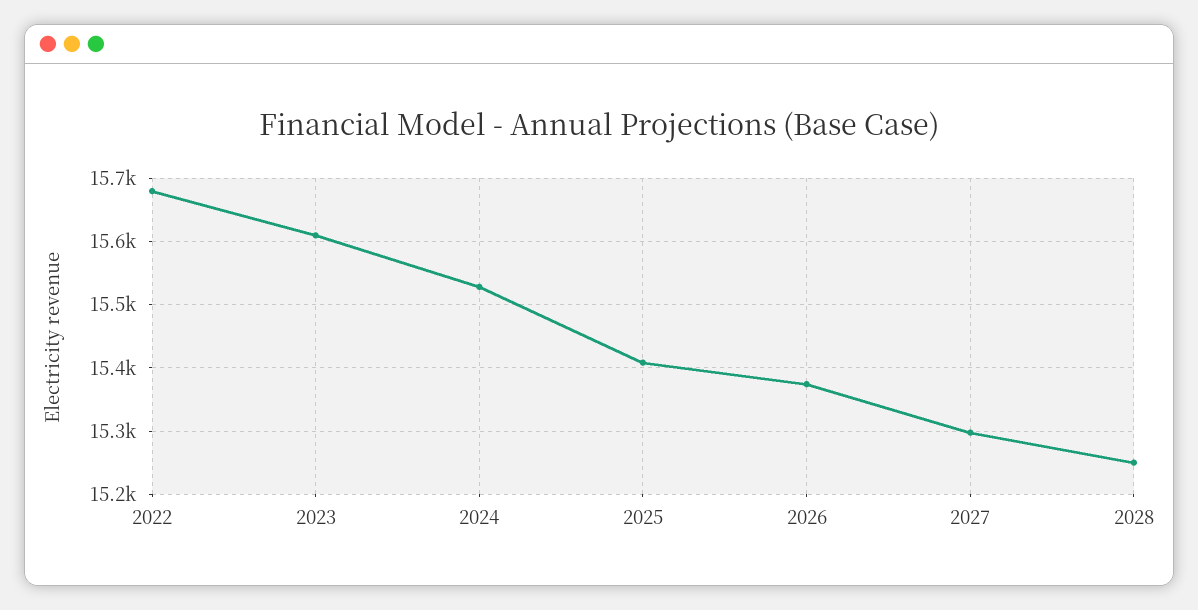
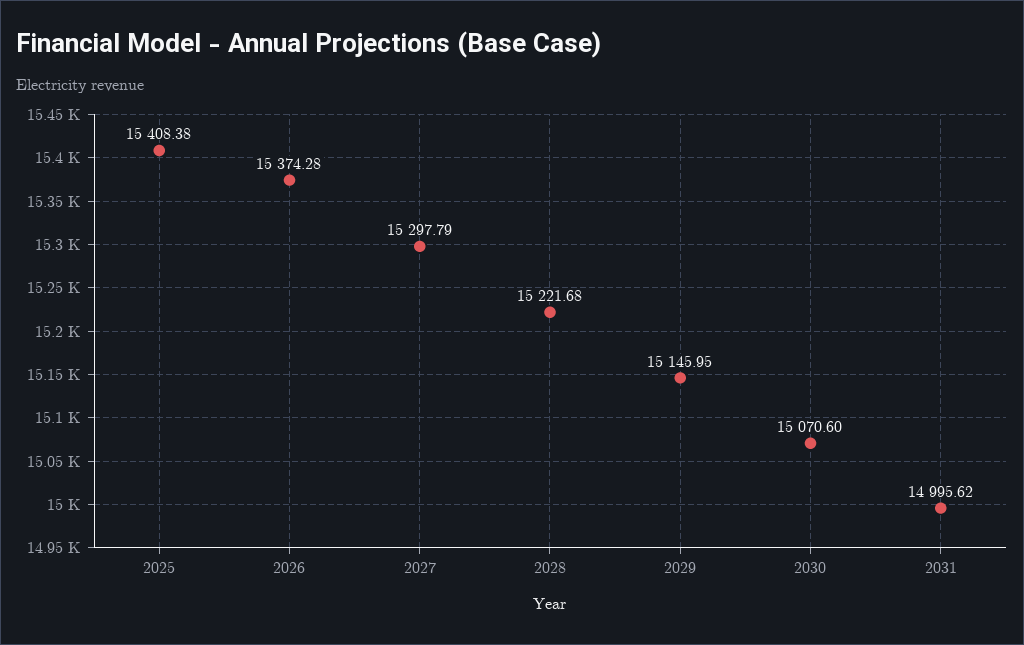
2022: 15680 -> none
2023: 15610 -> none
2024: 15530 -> none
2028: 15250 -> 15221.68
2029: none -> 15145.95
2030: none -> 15070.6
2031: none -> 14995.62

